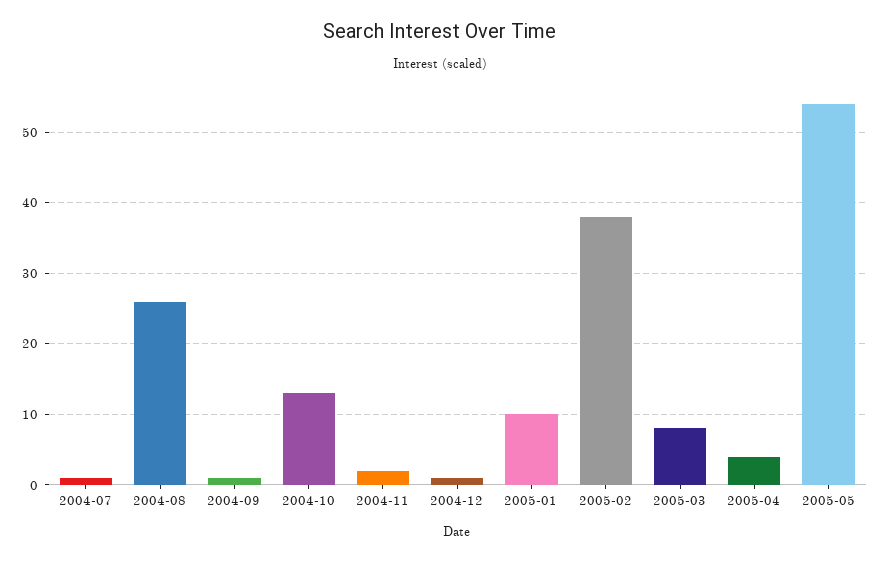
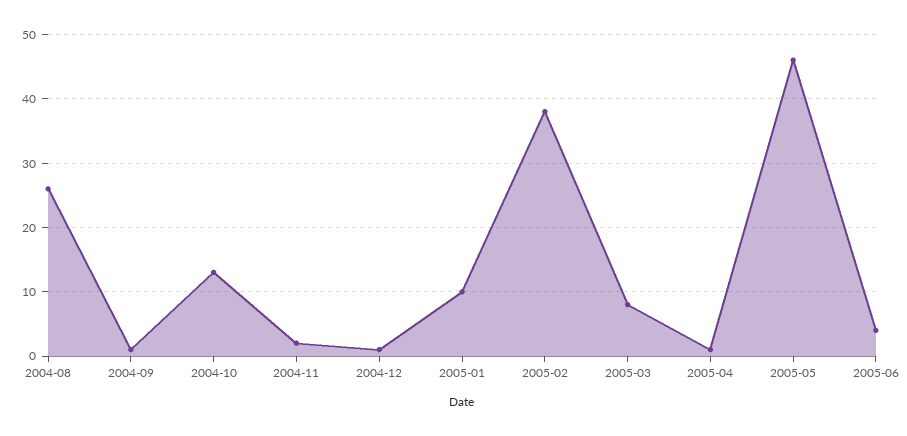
2004-07: 1 -> none
2005-04: 4 -> 1
2005-05: 54 -> 46
2005-06: none -> 4

